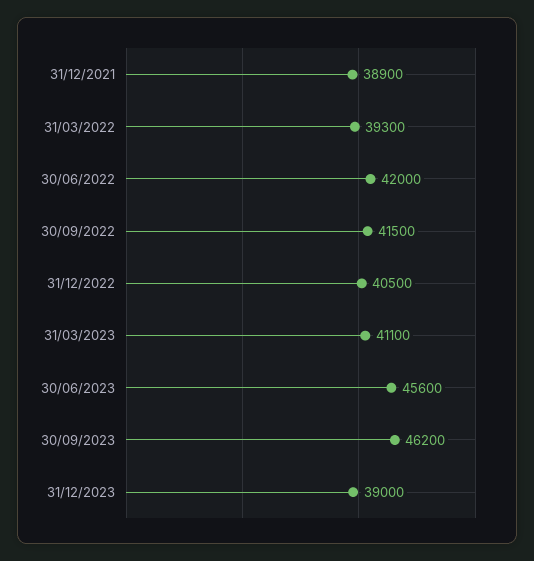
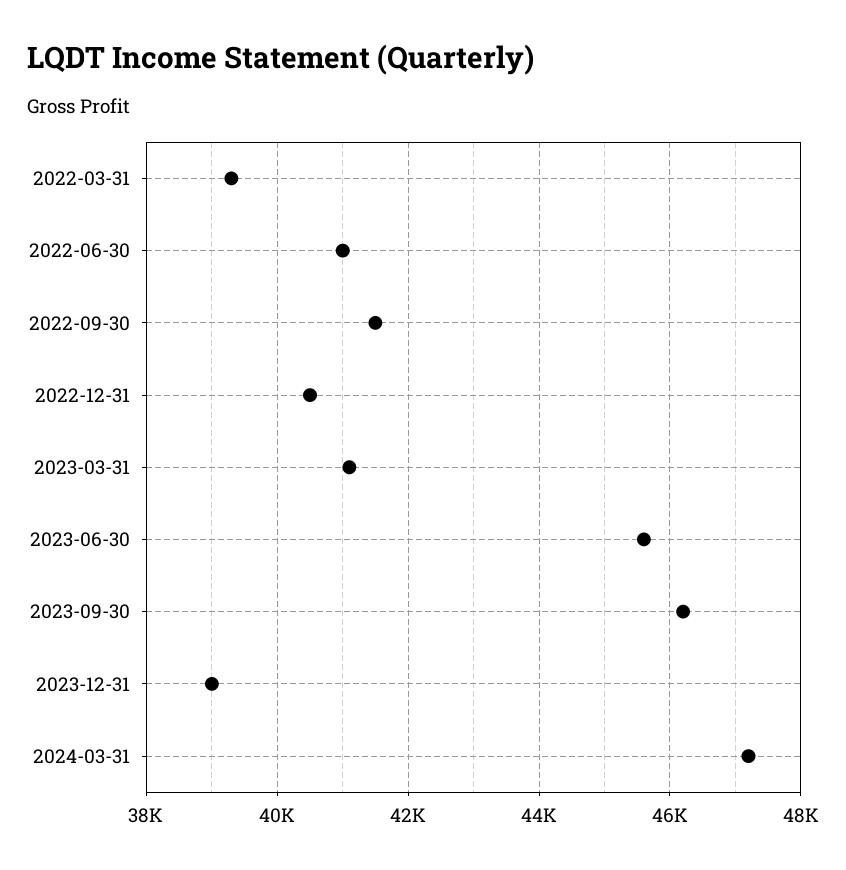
31/12/2021: 38900 -> none
30/06/2022: 42000 -> 41000
2024-03-31: none -> 47200

